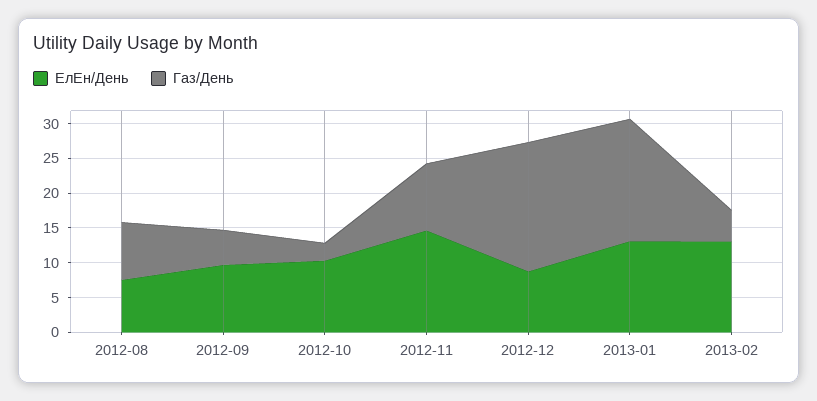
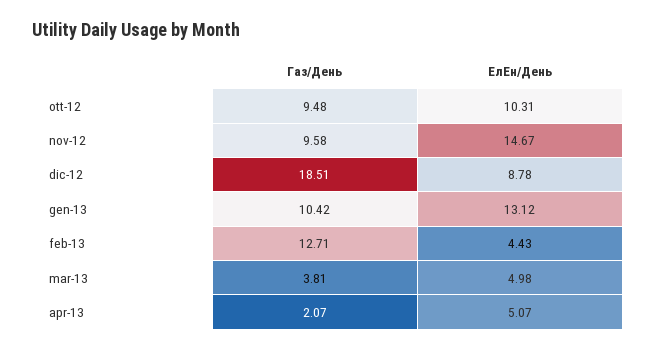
ЕлЕн/День, 2012-08: 7.5 -> none
Газ/День, 2012-08: 7.5 -> none
ЕлЕн/День, 2012-09: 10 -> none
Газ/День, 2012-09: 5 -> none
Газ/День, 2012-10: 2.5 -> 9.48
Газ/День, 2013-01: 17.5 -> 10.42
ЕлЕн/День, 2013-02: 12.5 -> 4.43
Газ/День, 2013-02: 5 -> 12.71
Газ/День, mar-13: none -> 3.81
ЕлЕн/День, mar-13: none -> 4.98
Газ/День, apr-13: none -> 2.07
ЕлЕн/День, apr-13: none -> 5.07

